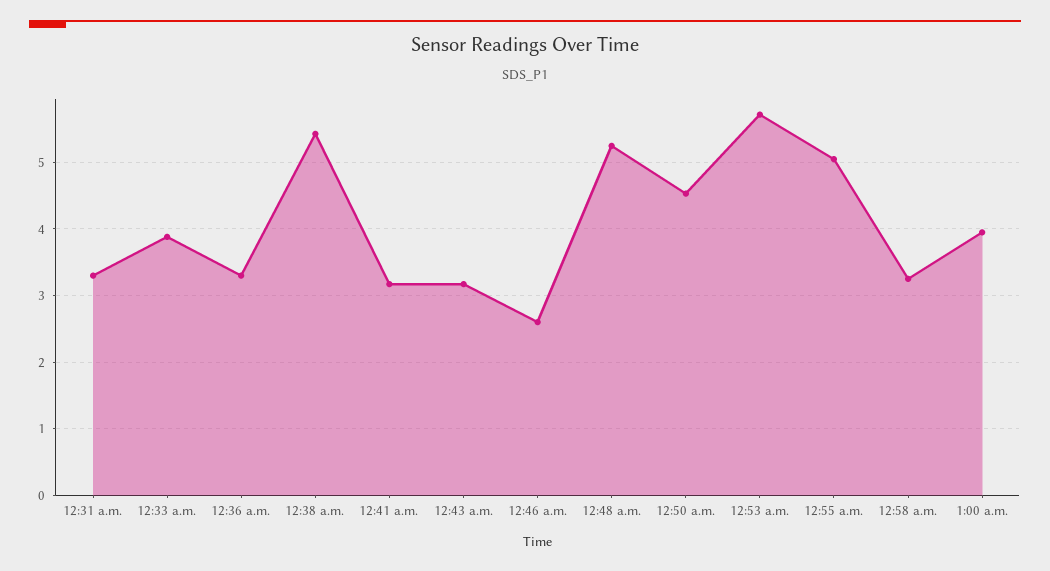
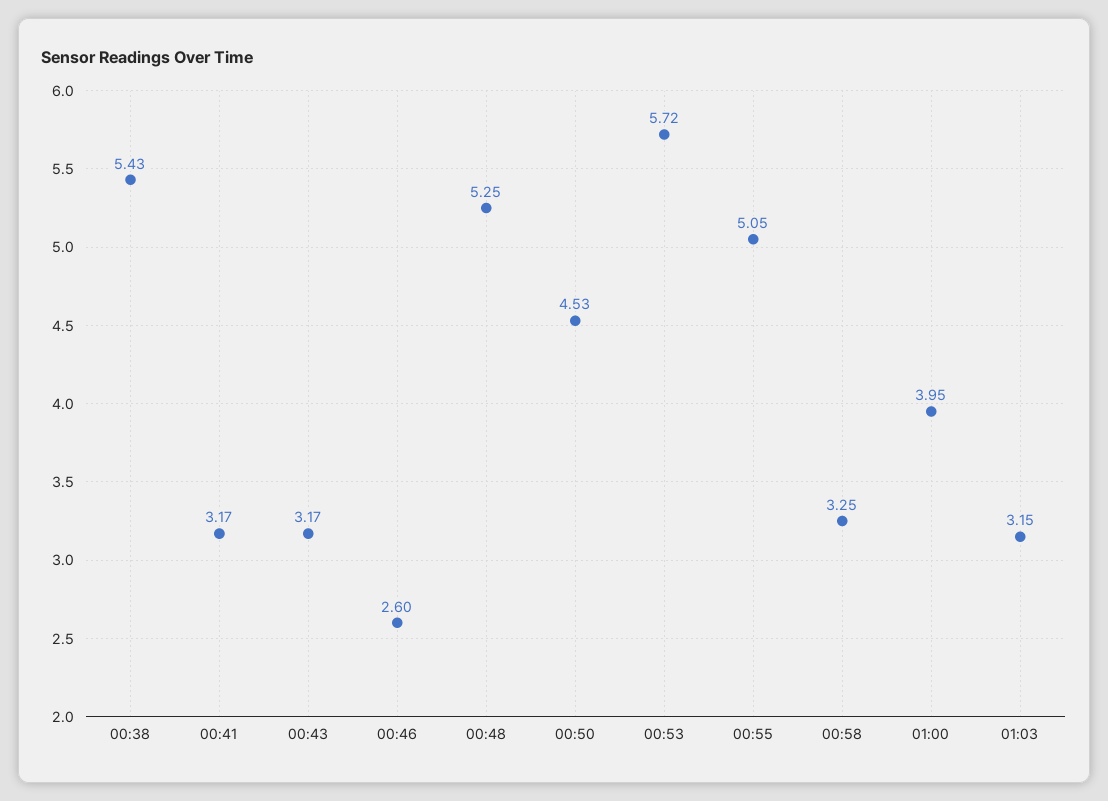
12:31 a.m.: 3.3 -> none
12:33 a.m.: 3.9 -> none
12:36 a.m.: 3.3 -> none
01:03: none -> 3.15

